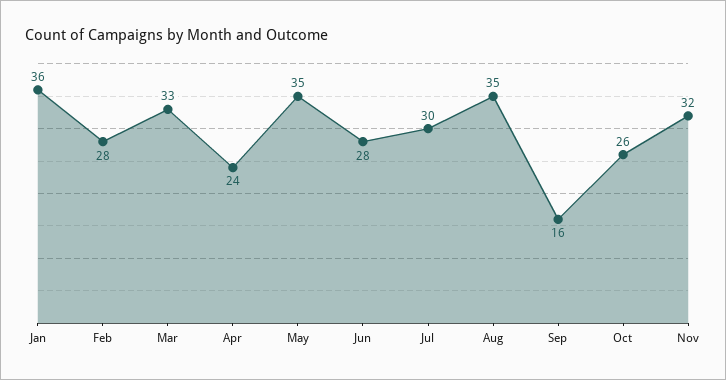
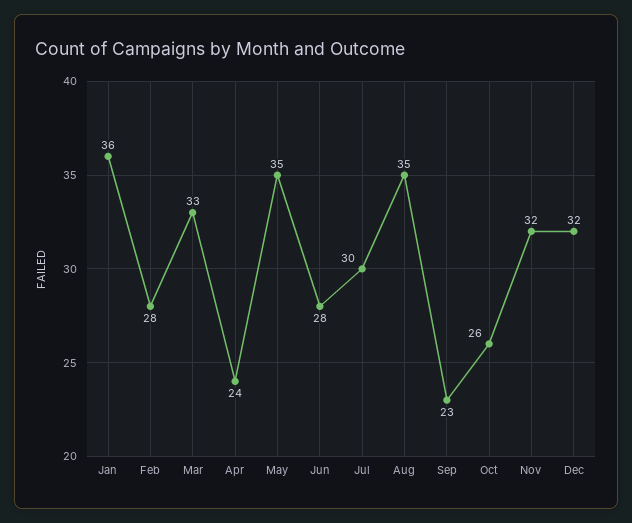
Sep: 16 -> 23
Dec: none -> 32

